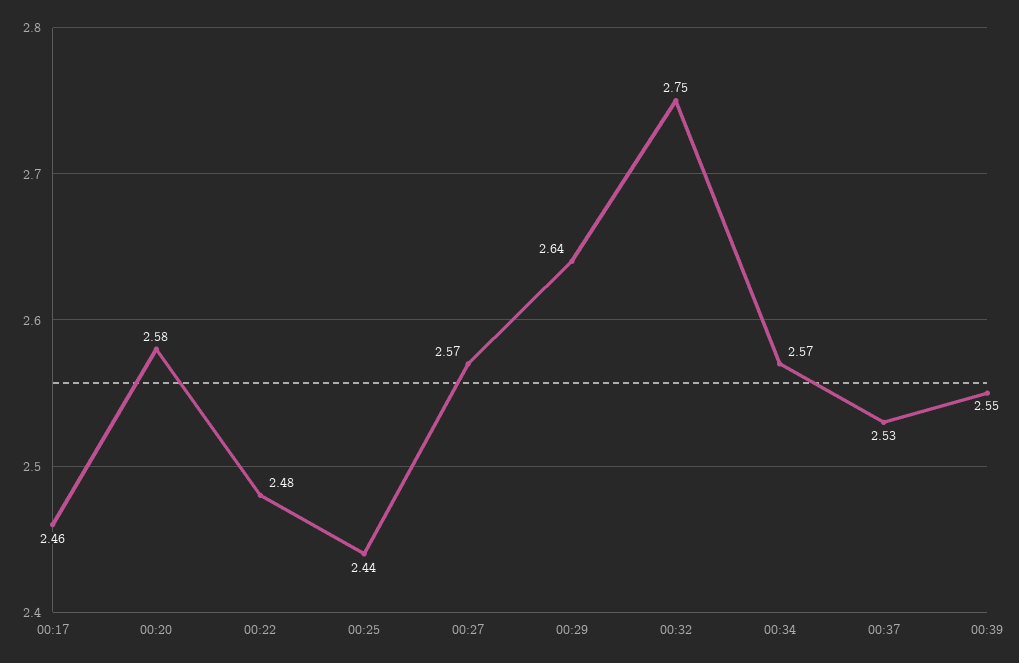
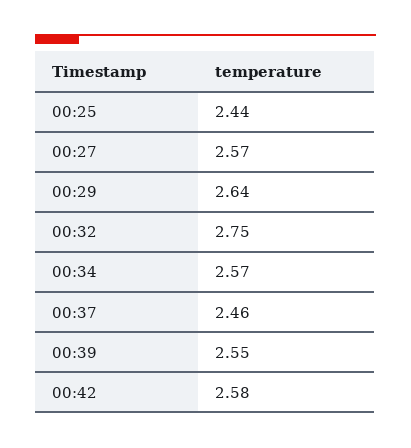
00:17: 2.46 -> none
00:20: 2.58 -> none
00:22: 2.48 -> none
00:37: 2.53 -> 2.46
00:42: none -> 2.58

